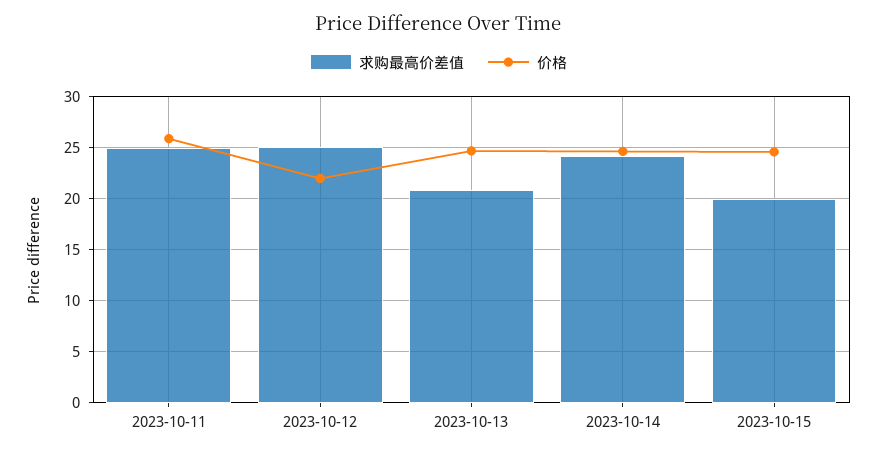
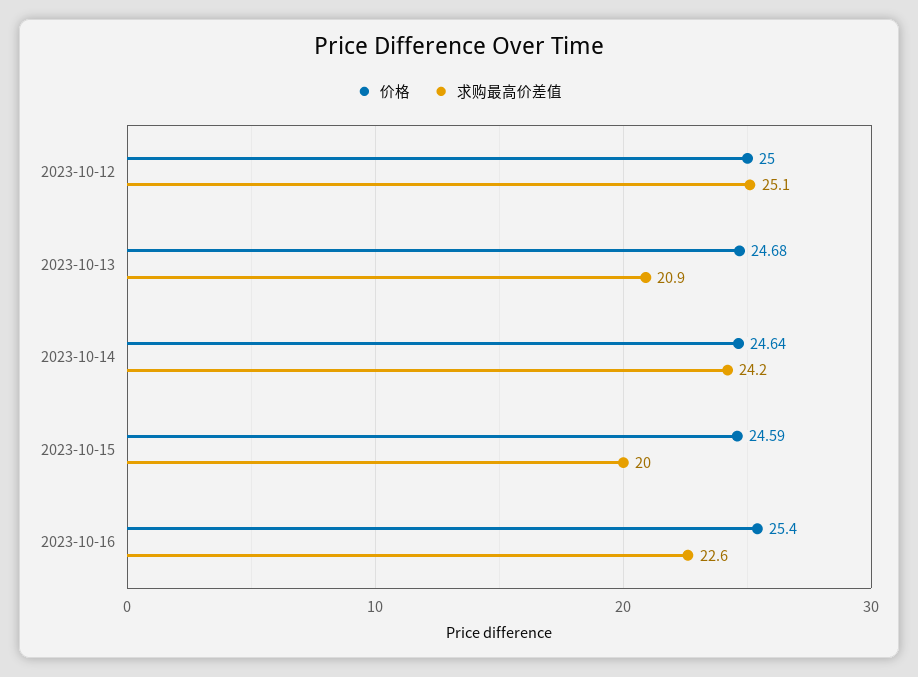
求购最高价差值, 2023-10-11: 25 -> none
价格, 2023-10-11: 26 -> none
价格, 2023-10-12: 22 -> 25
价格, 2023-10-16: none -> 25.4
求购最高价差值, 2023-10-16: none -> 22.6

